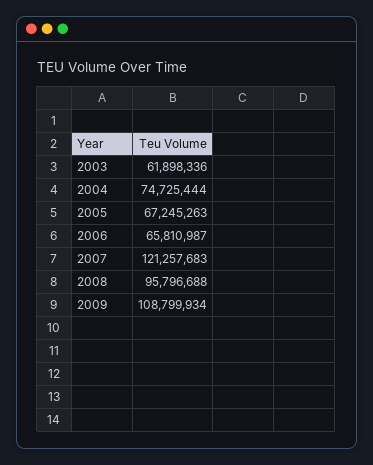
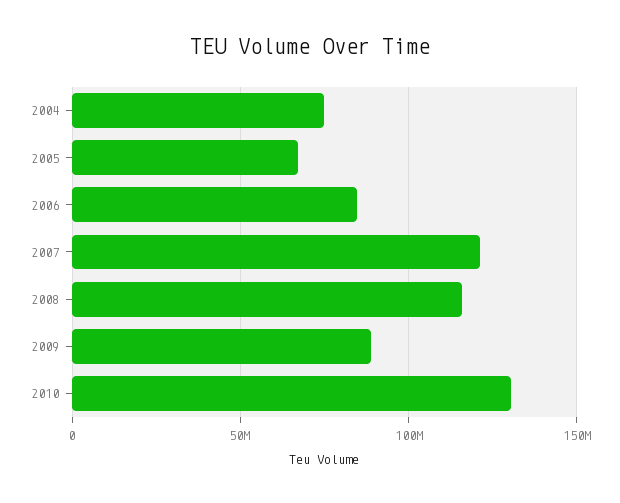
2003: 61898336 -> none
2006: 65810987 -> 85000000
2008: 95796688 -> 115000000
2009: 108799934 -> 90000000
2010: none -> 130000000

